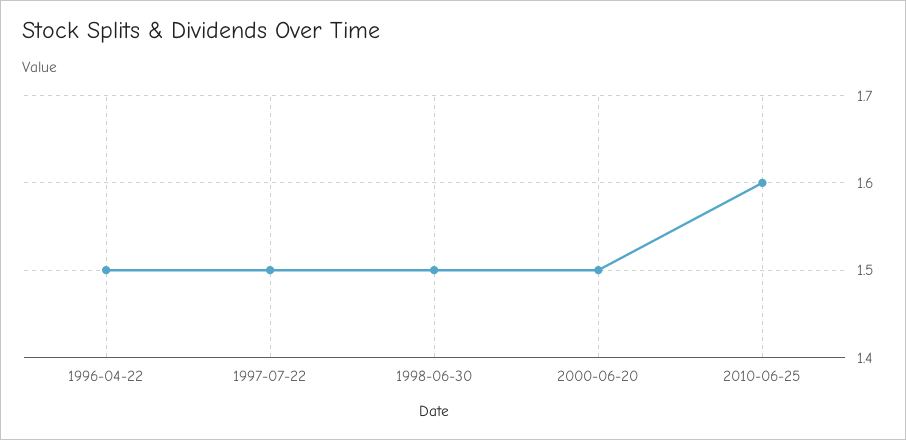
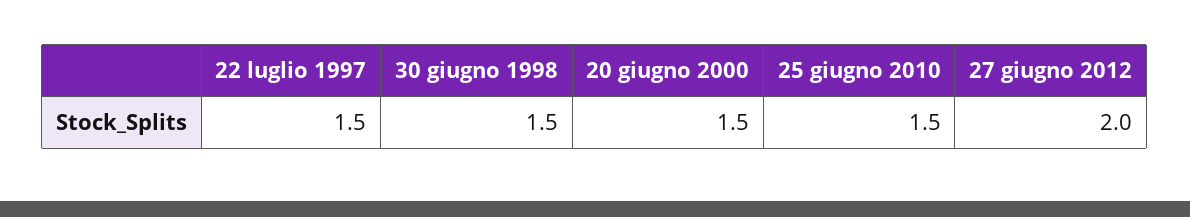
1996-04-22: 1.5 -> none
2010-06-25: 1.6 -> 1.5
27 giugno 2012: none -> 2

